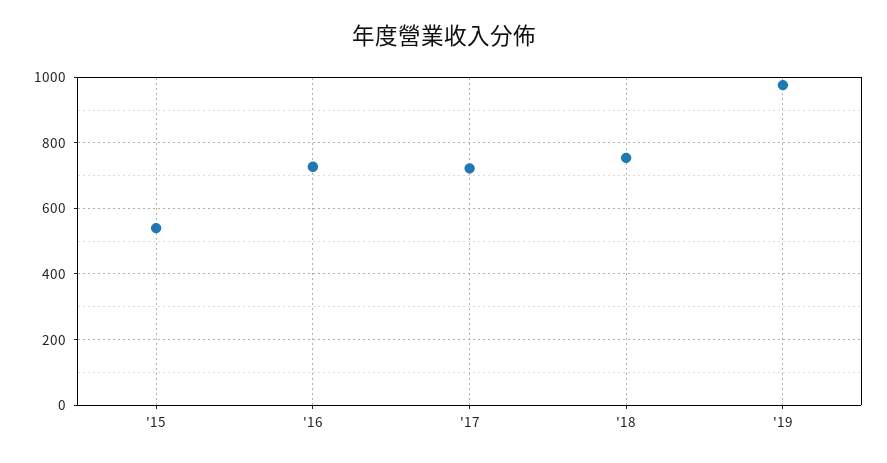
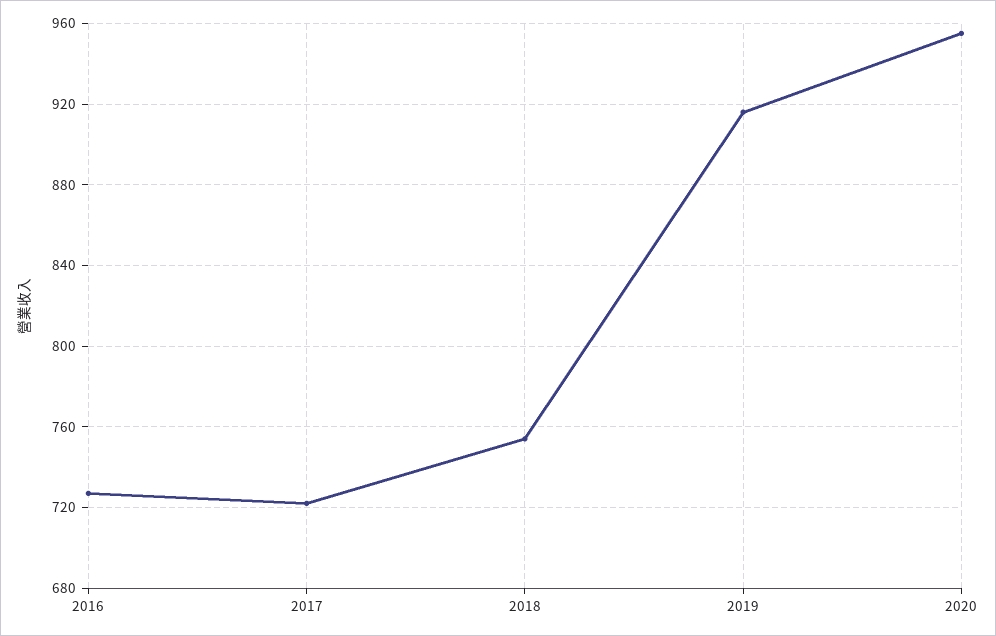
'15: 540 -> none
'19: 980 -> 915
2020: none -> 955

